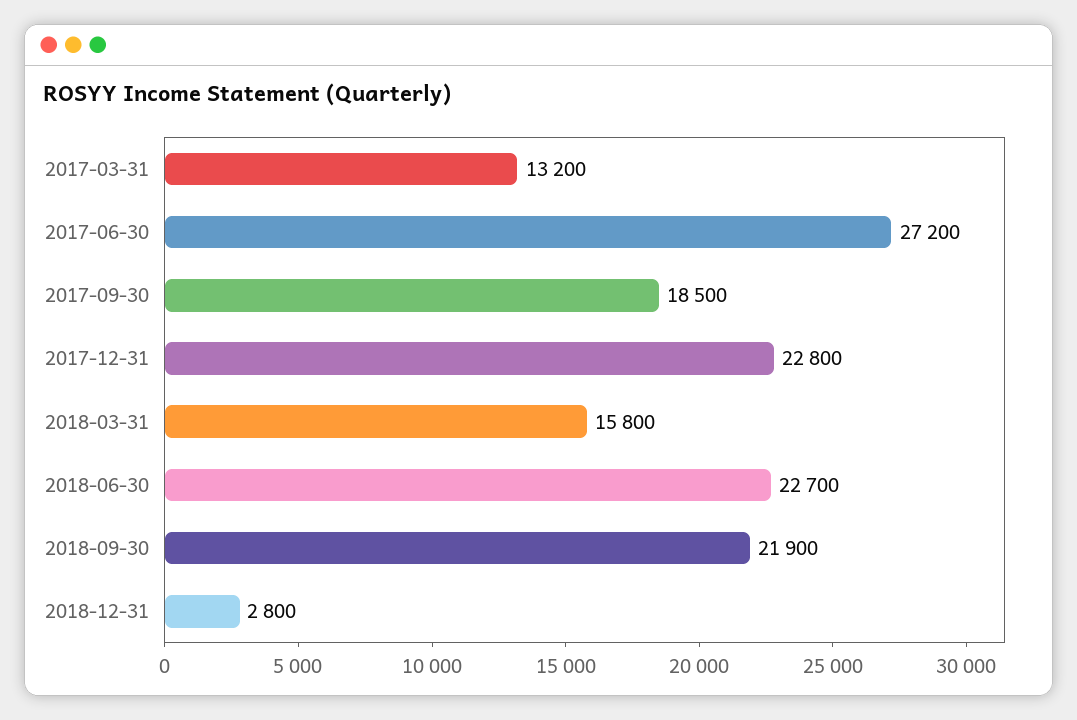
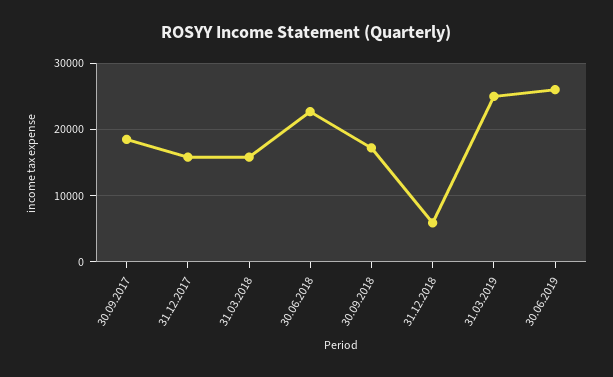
2017-03-31: 13200 -> none
2017-06-30: 27200 -> none
2017-12-31: 22800 -> 16000
2018-09-30: 21900 -> 17000
2018-12-31: 2800 -> 6000
31.03.2019: none -> 25000
30.06.2019: none -> 26000

